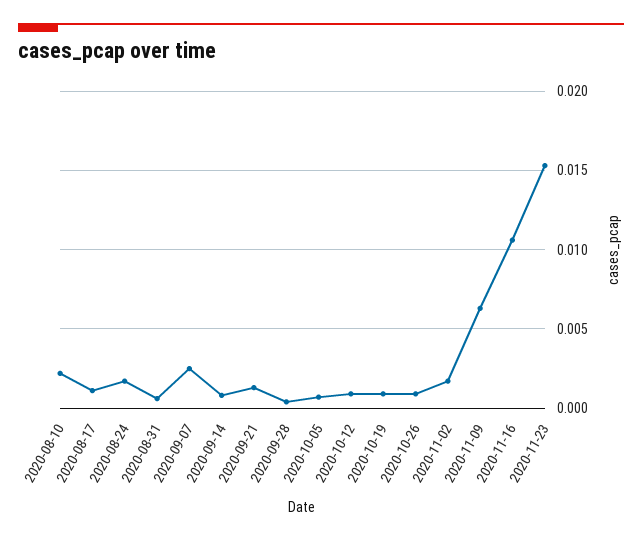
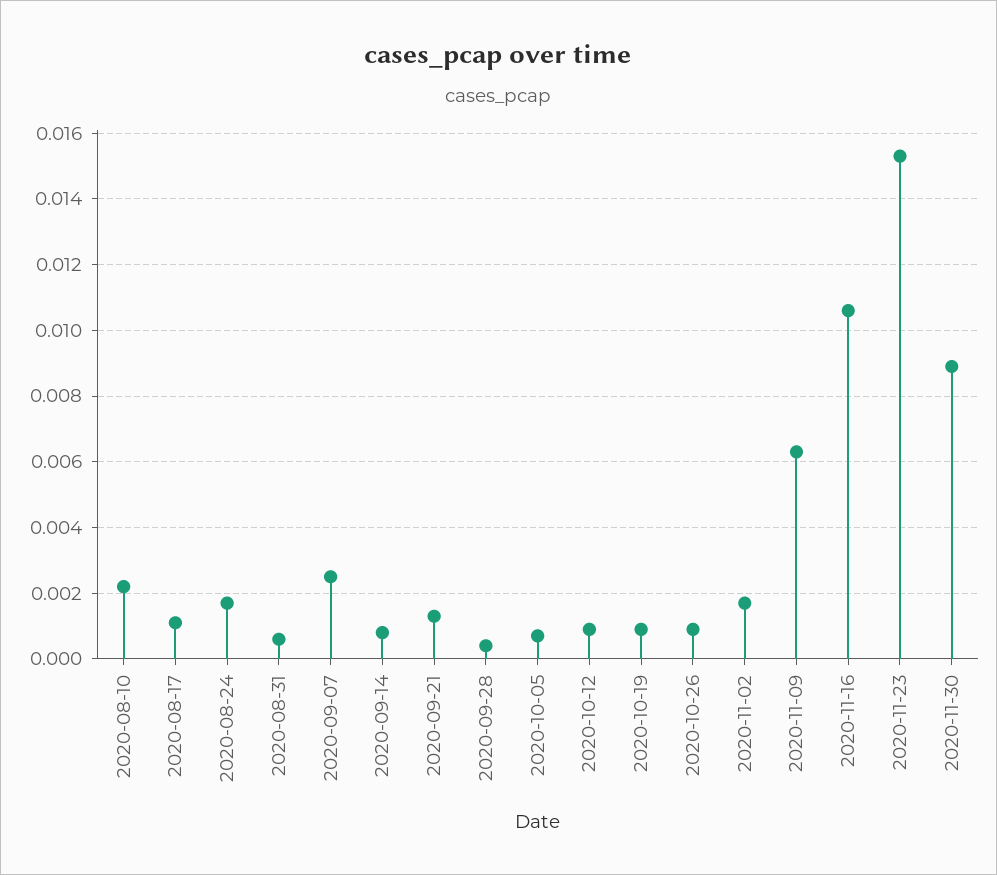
2020-11-30: none -> 0.009

